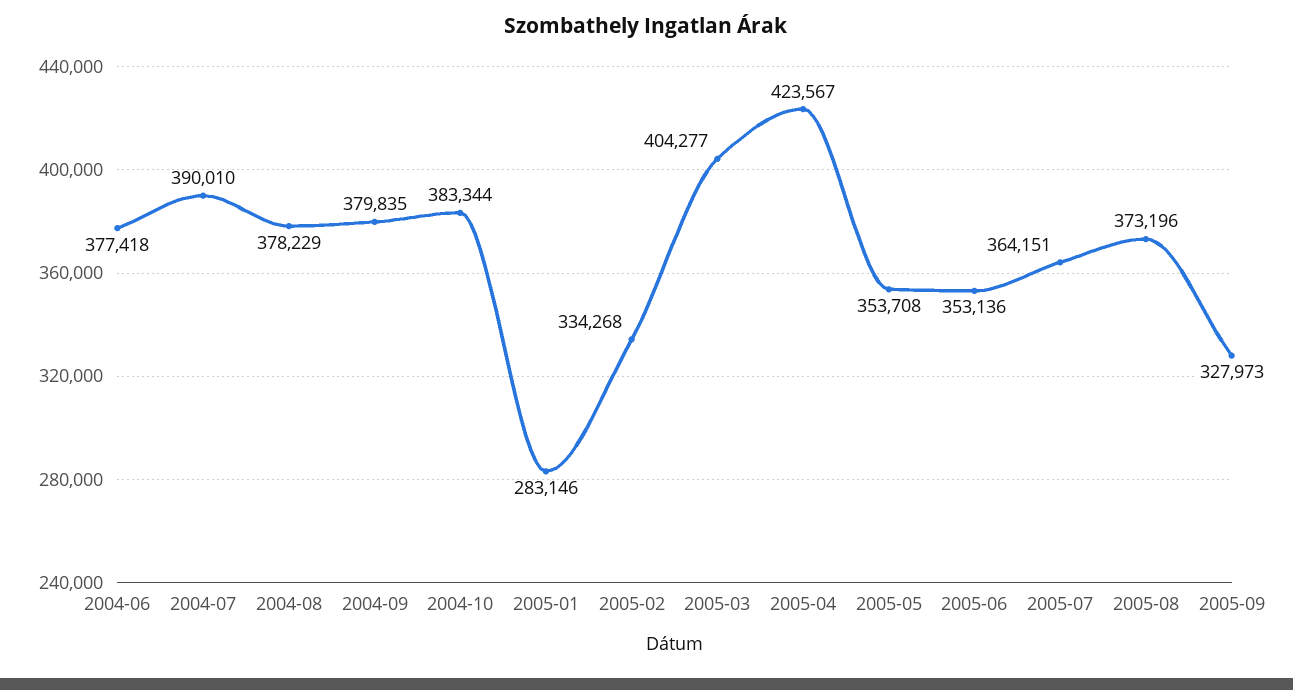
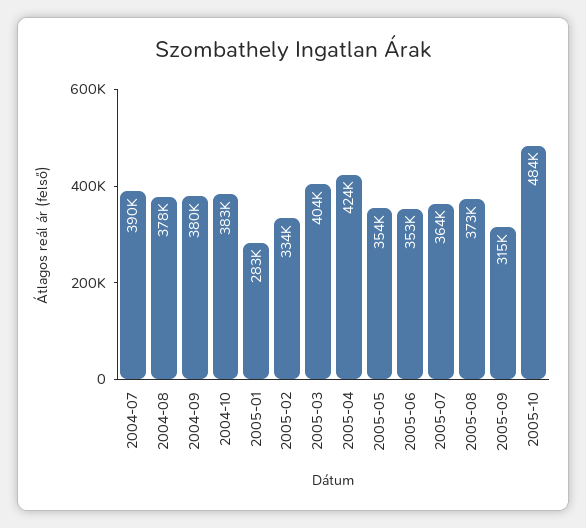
2004-06: 377418 -> none
2005-09: 327973 -> 315000
2005-10: none -> 484000

